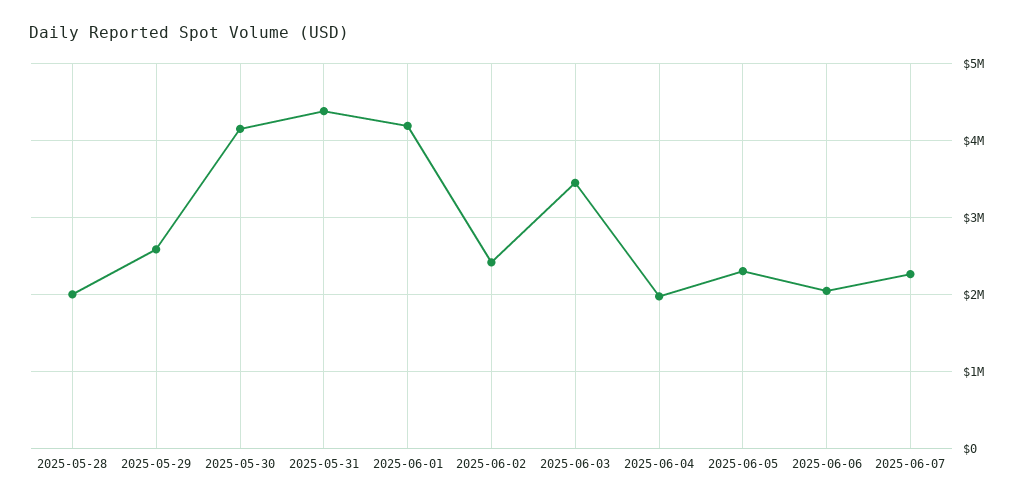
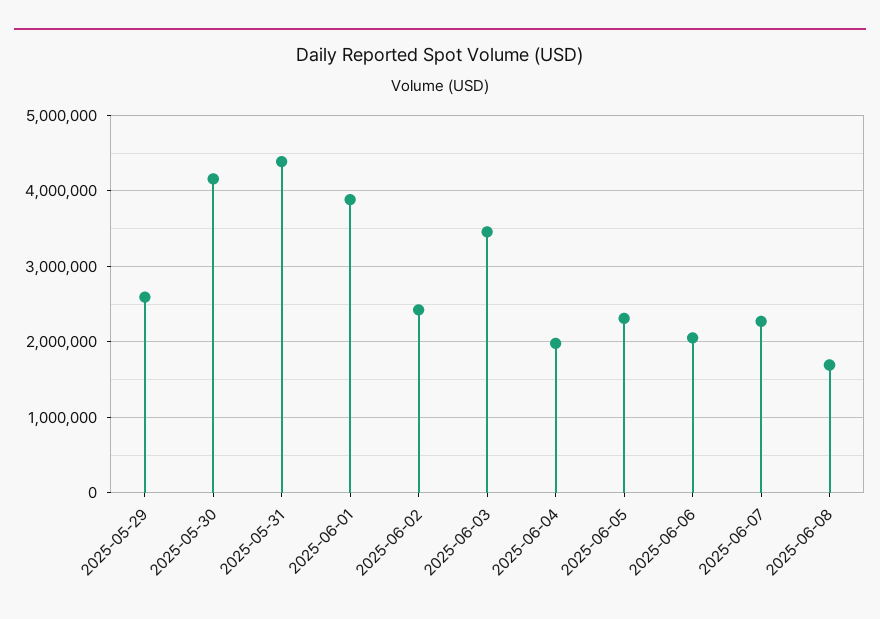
2025-05-28: 2000000 -> none
2025-06-01: 4200000 -> 3900000
2025-06-08: none -> 1700000

